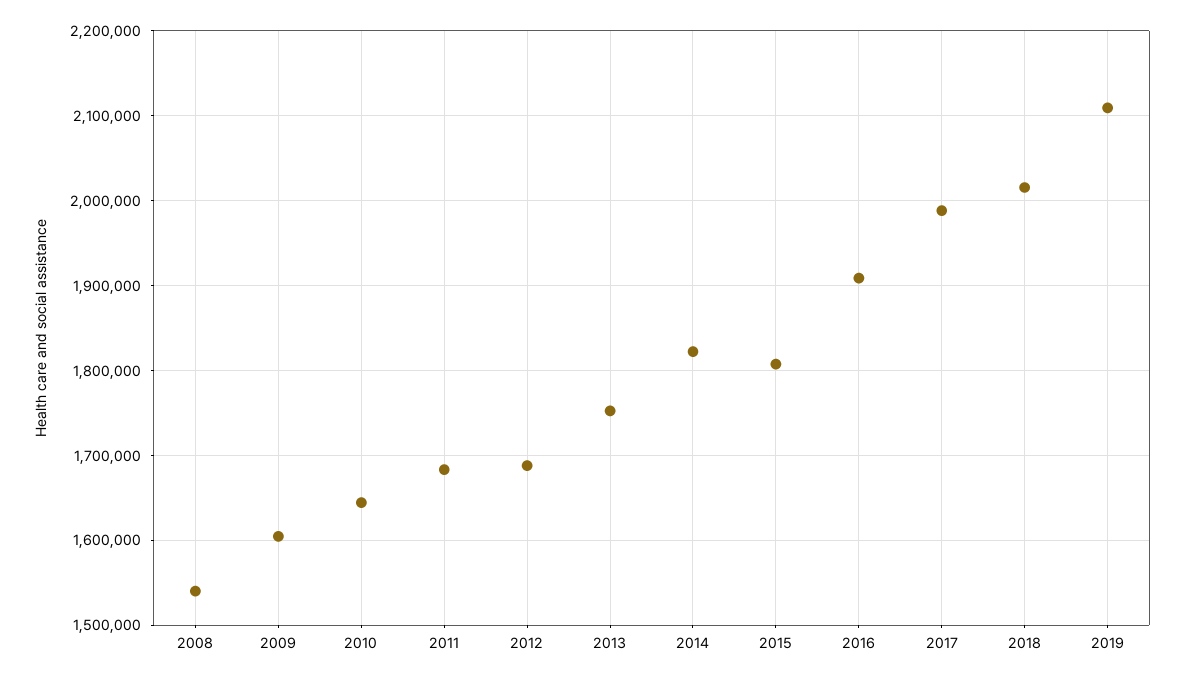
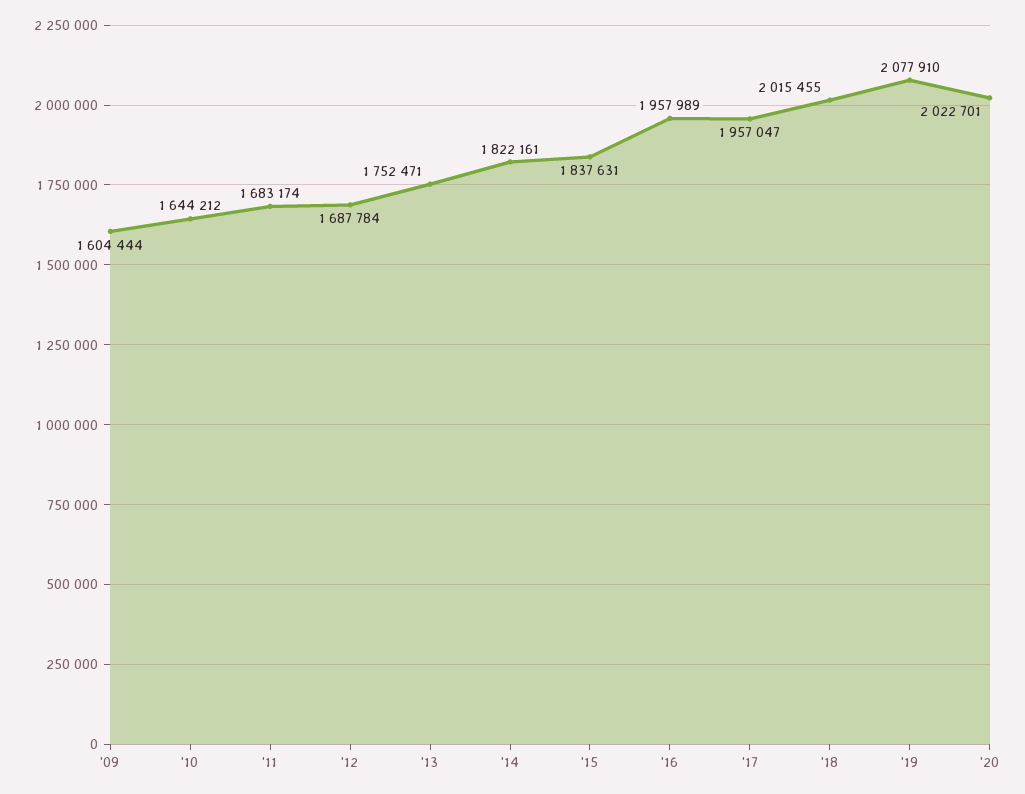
2008: 1540000 -> none
2015: 1810000 -> 1837631
2016: 1910000 -> 1957989
2017: 1990000 -> 1957047
2019: 2110000 -> 2077910
'20: none -> 2022701

